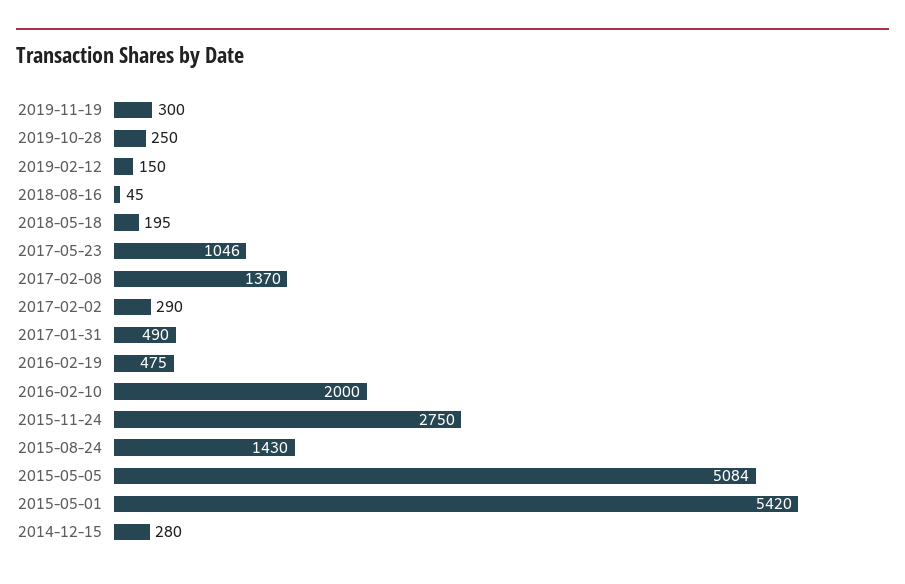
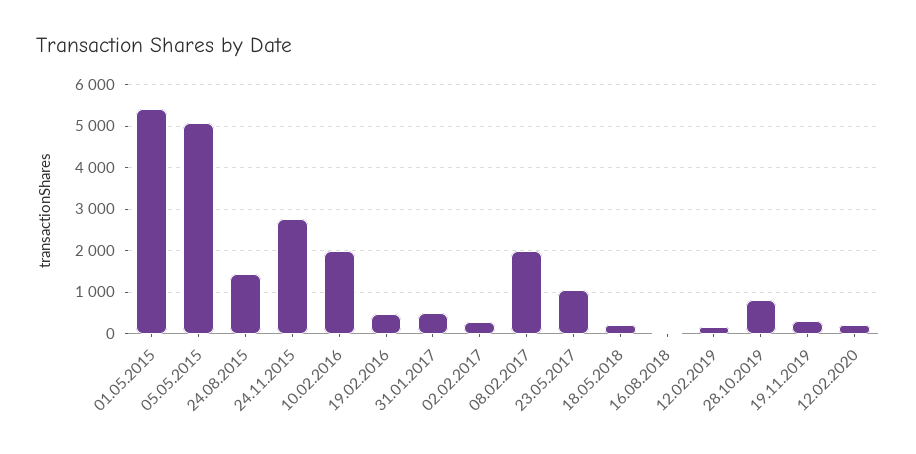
2019-10-28: 250 -> 800
2017-02-08: 1370 -> 2000
2014-12-15: 280 -> none
12.02.2020: none -> 200

